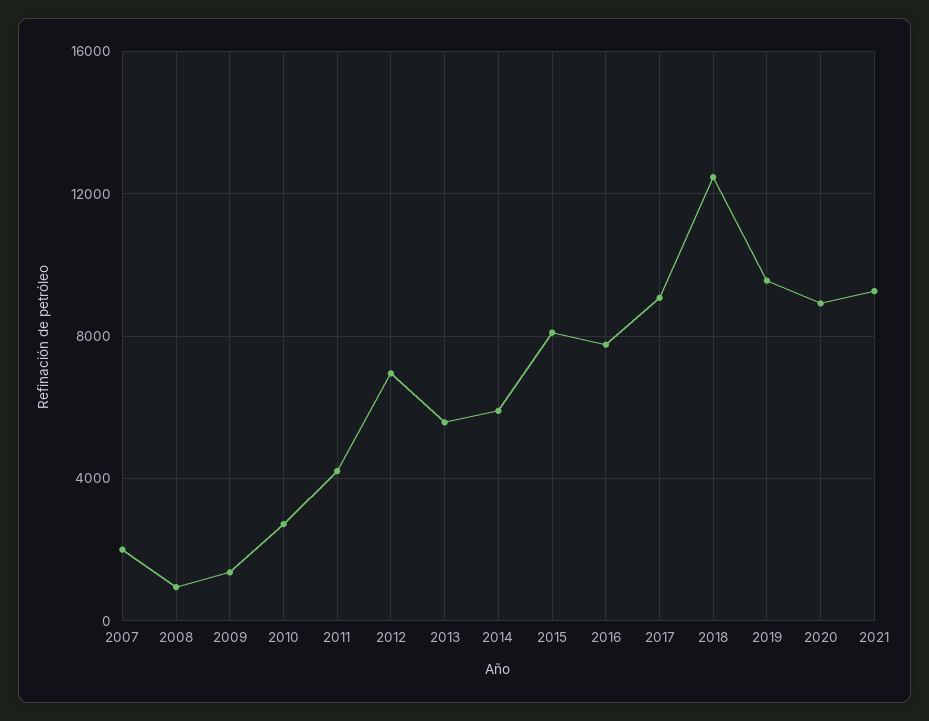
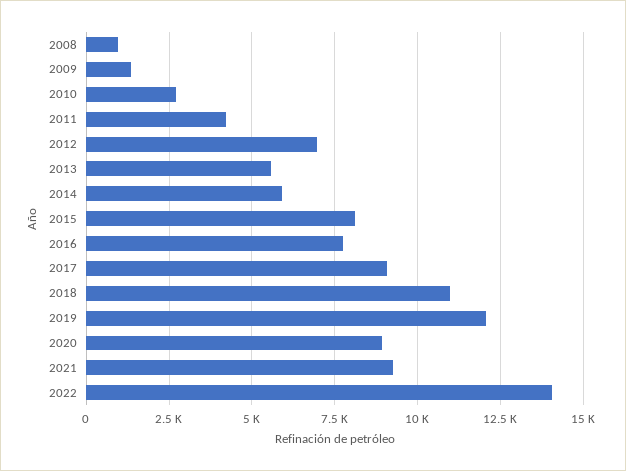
2007: 2000 -> none
2018: 12500 -> 11000
2019: 9500 -> 12000
2022: none -> 14000

